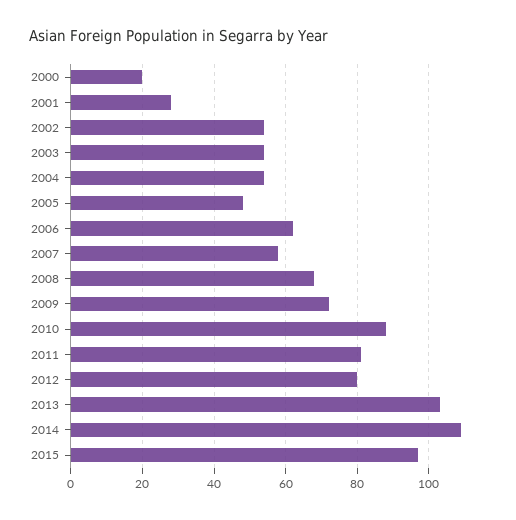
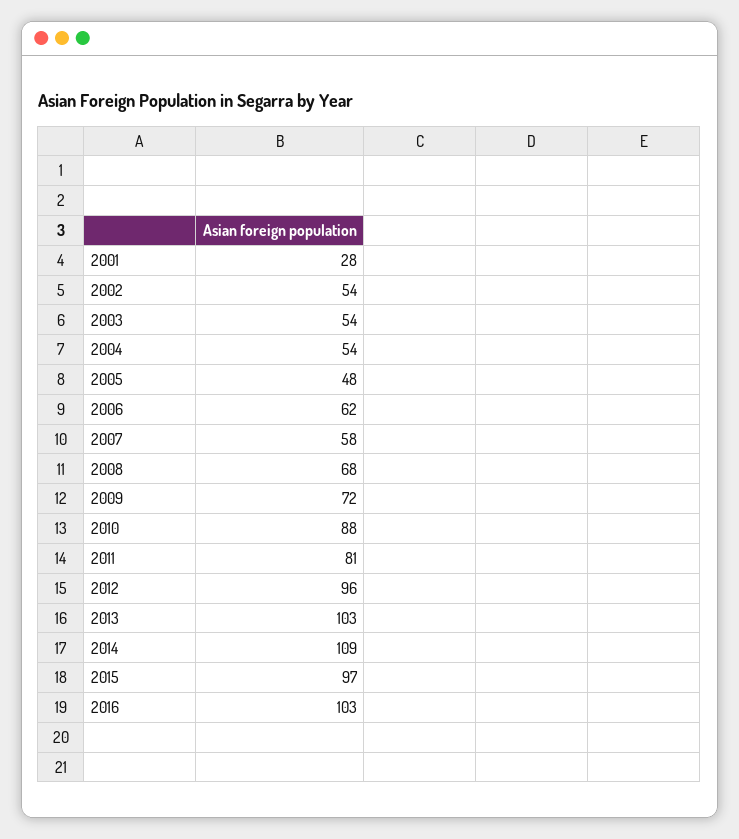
2000: 20 -> none
2012: 80 -> 96
2016: none -> 103

